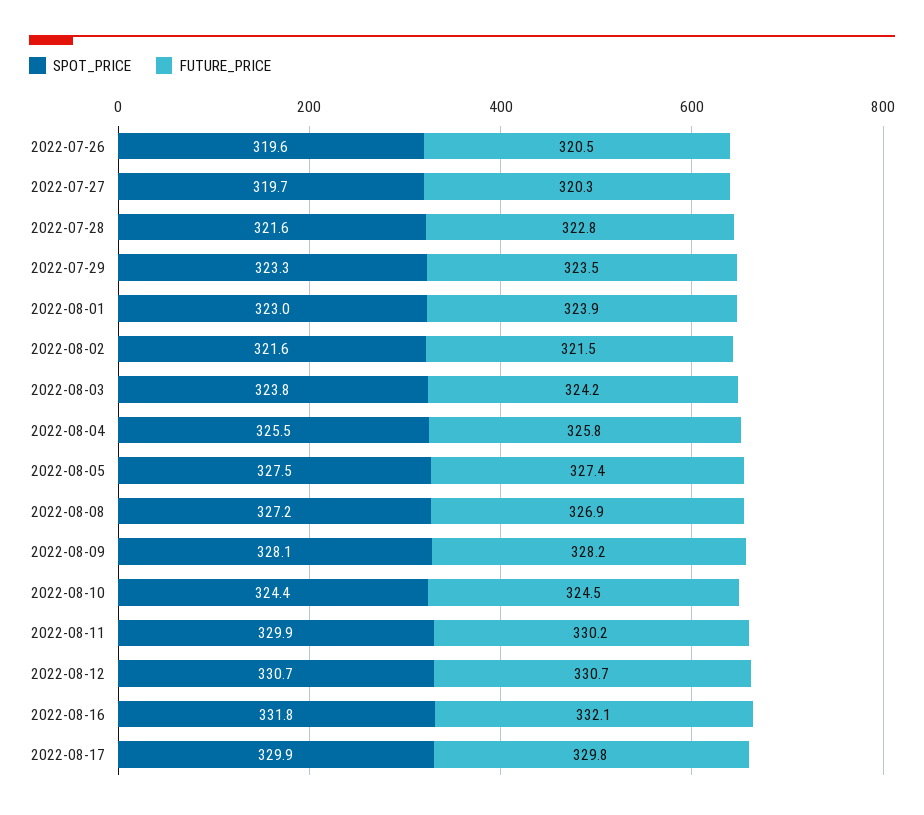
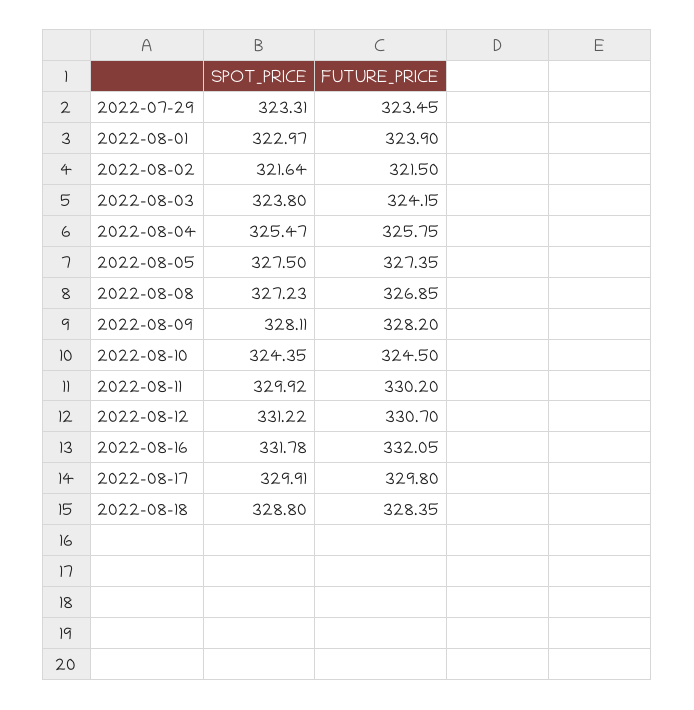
SPOT_PRICE, 2022-07-26: 319.6 -> none
FUTURE_PRICE, 2022-07-26: 320.5 -> none
SPOT_PRICE, 2022-07-27: 319.7 -> none
FUTURE_PRICE, 2022-07-27: 320.3 -> none
SPOT_PRICE, 2022-07-28: 321.6 -> none
FUTURE_PRICE, 2022-07-28: 322.8 -> none
SPOT_PRICE, 2022-08-12: 330.7 -> 331.22
SPOT_PRICE, 2022-08-18: none -> 328.8
FUTURE_PRICE, 2022-08-18: none -> 328.35

